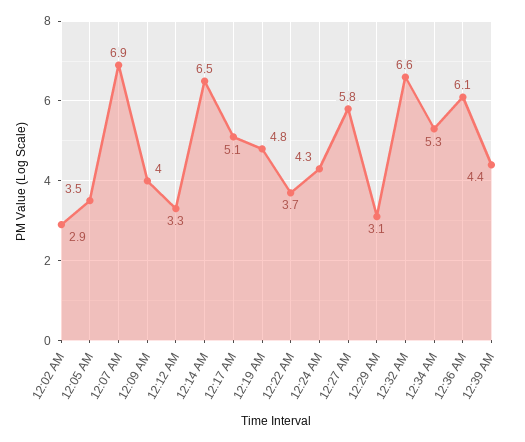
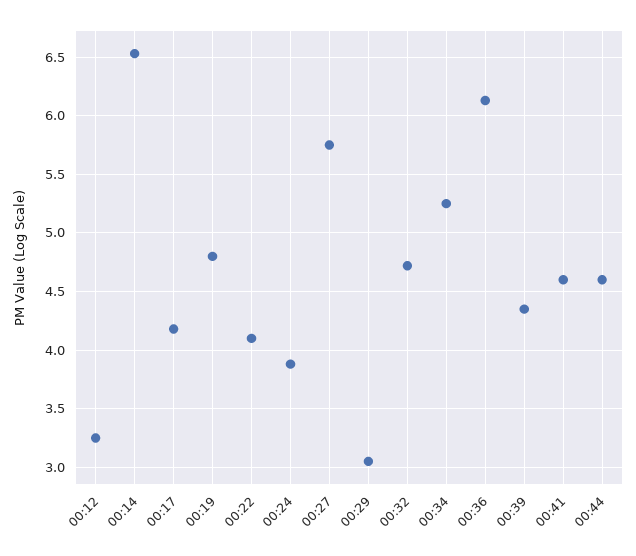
12:02 AM: 2.9 -> none
12:05 AM: 3.5 -> none
12:07 AM: 6.9 -> none
12:09 AM: 4 -> none
12:17 AM: 5.1 -> 4.2
12:22 AM: 3.7 -> 4.1
12:24 AM: 4.3 -> 3.9
12:32 AM: 6.6 -> 4.7
00:41: none -> 4.6
00:44: none -> 4.6

